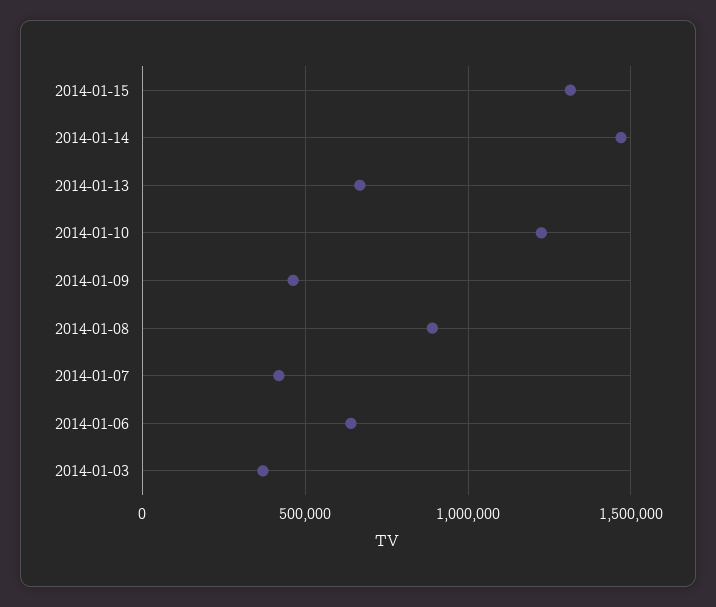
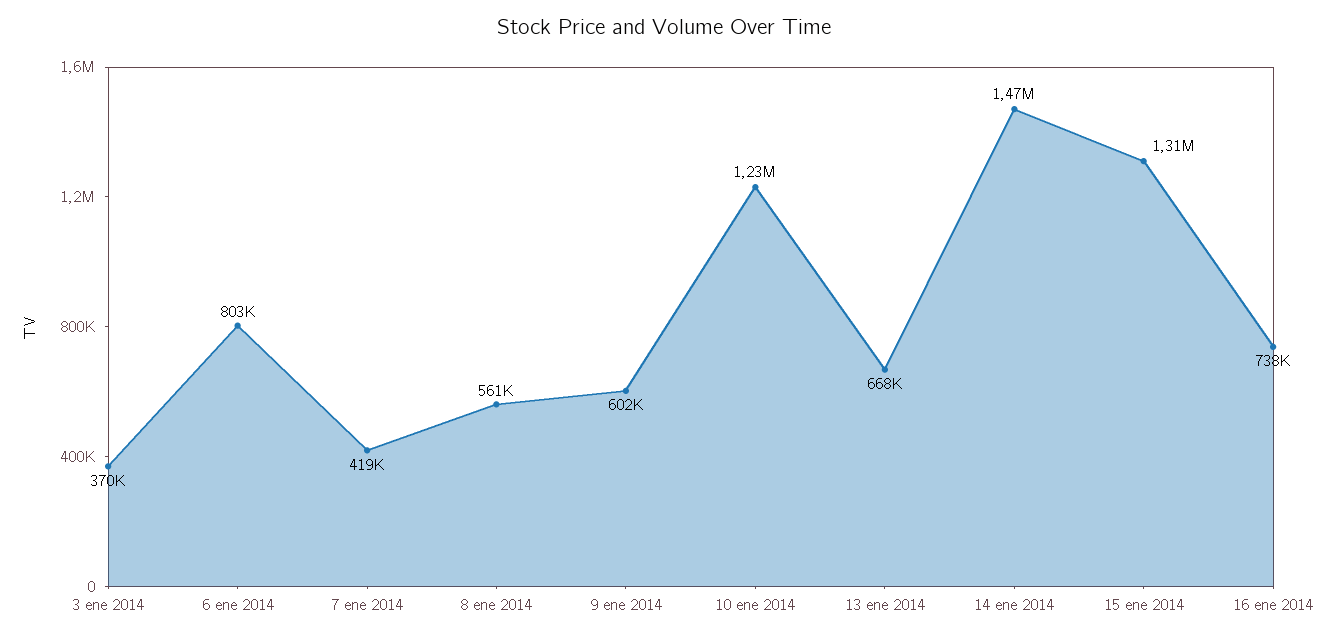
2014-01-09: 450000 -> 602000
2014-01-08: 900000 -> 561000
2014-01-06: 650000 -> 803000
16 ene 2014: none -> 738000

